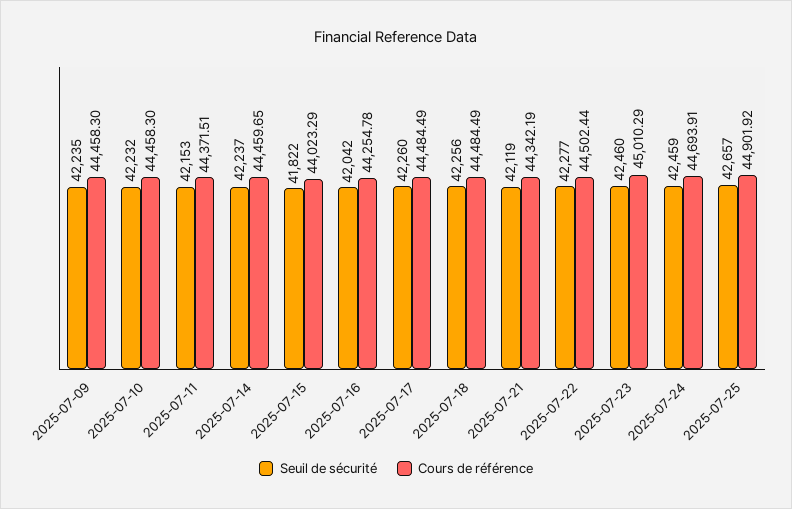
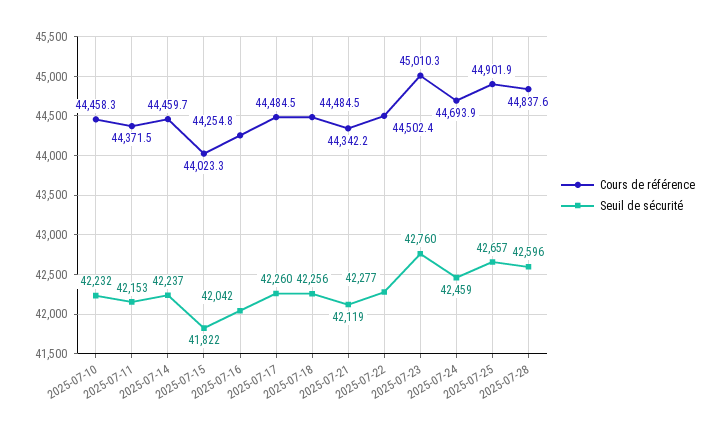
Seuil de sécurité, 2025-07-09: 42235 -> none
Cours de référence, 2025-07-09: 44458.3 -> none
Seuil de sécurité, 2025-07-23: 42460 -> 42760
Cours de référence, 2025-07-28: none -> 44837.6
Seuil de sécurité, 2025-07-28: none -> 42596

